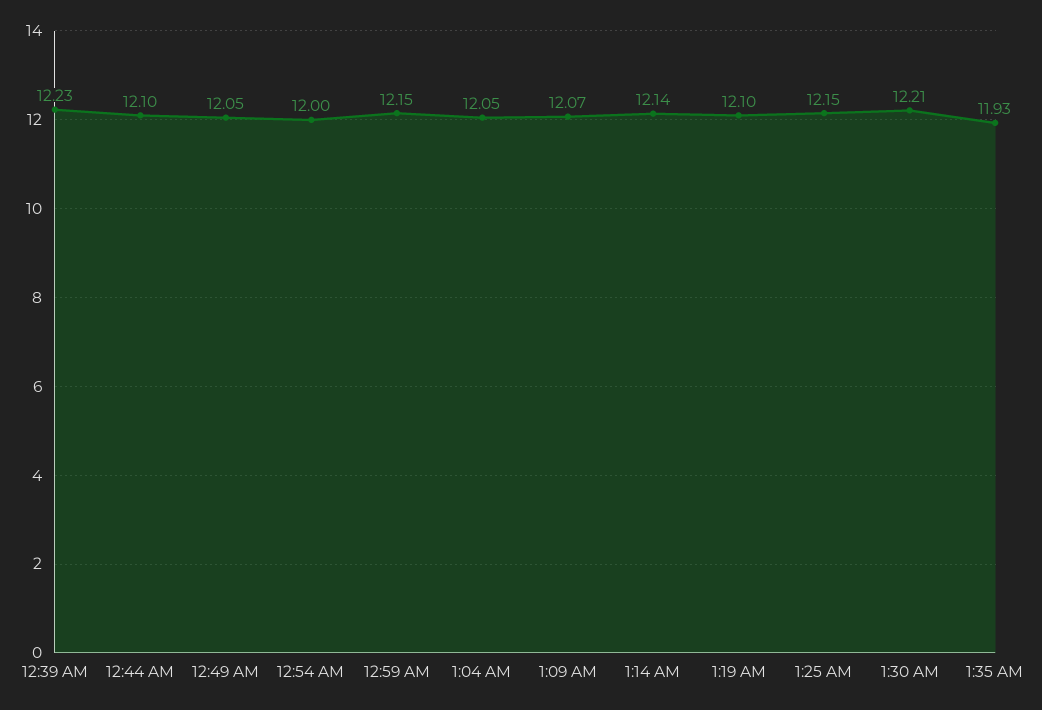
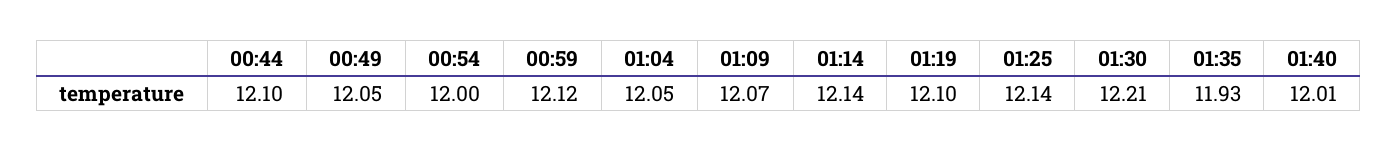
12:39 AM: 12.23 -> none
12:59 AM: 12.15 -> 12.12
1:25 AM: 12.15 -> 12.14
01:40: none -> 12.01

